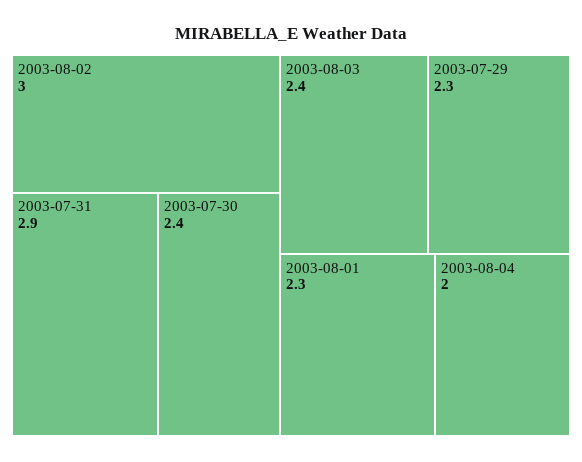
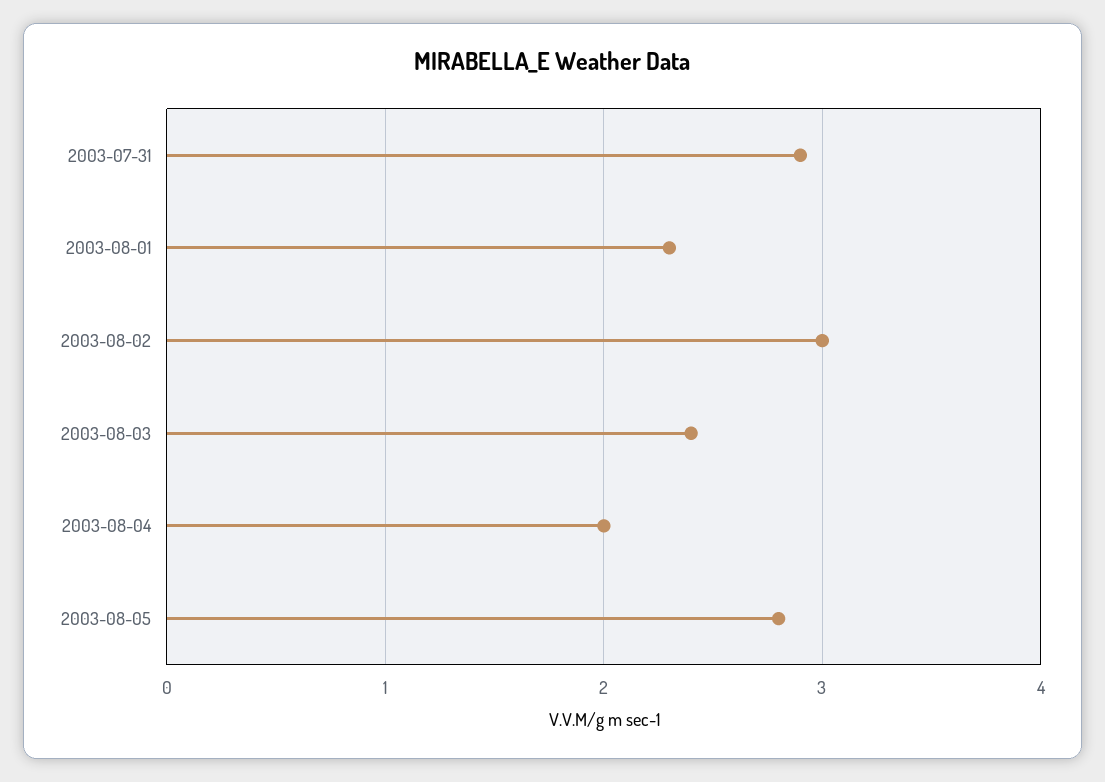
2003-07-30: 2.4 -> none
2003-07-29: 2.3 -> none
2003-08-05: none -> 2.8

